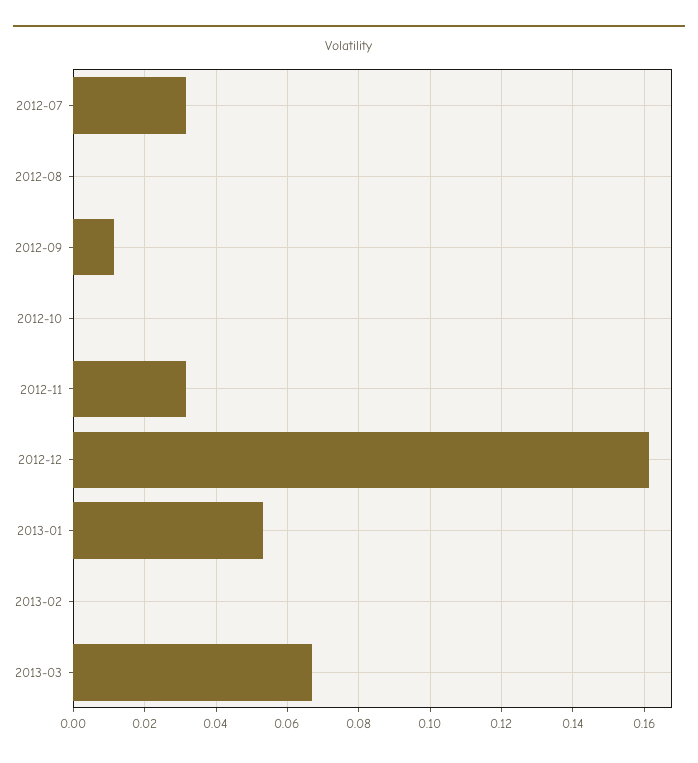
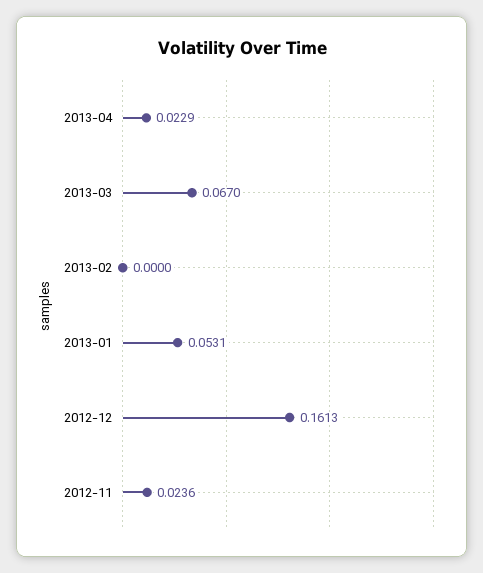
2012-07: 0.032 -> none
2012-08: 0 -> none
2012-09: 0.012 -> none
2012-10: 0 -> none
2012-11: 0.032 -> 0.0236
2013-04: none -> 0.0229

